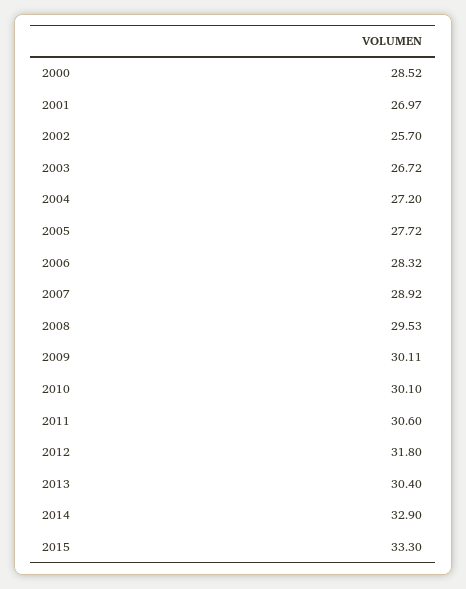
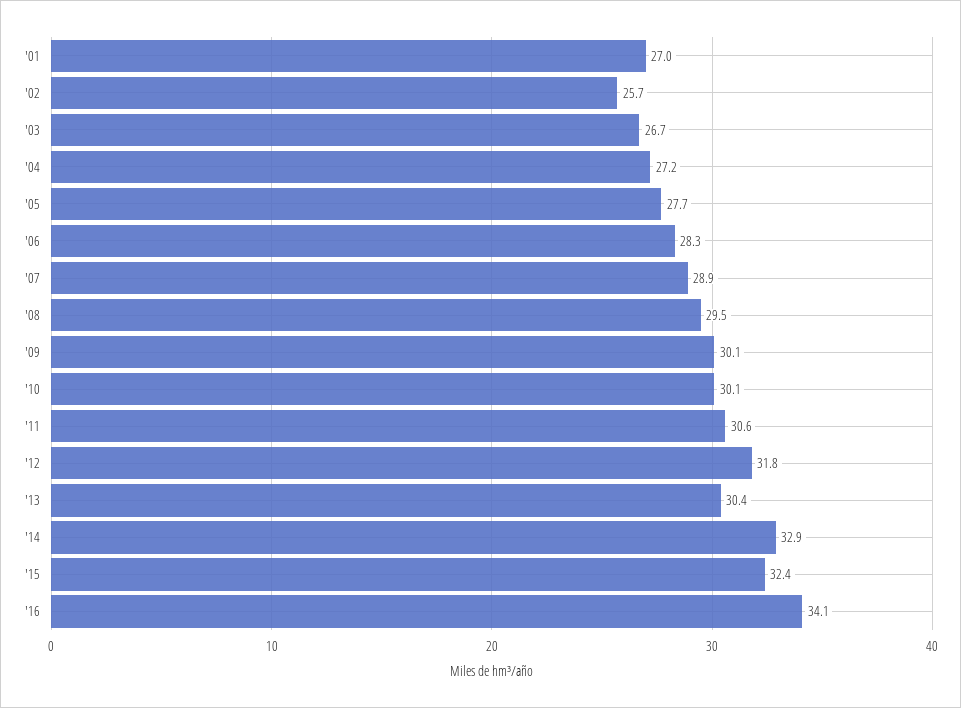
2000: 28.52 -> none
2015: 33.3 -> 32.4
'16: none -> 34.1

